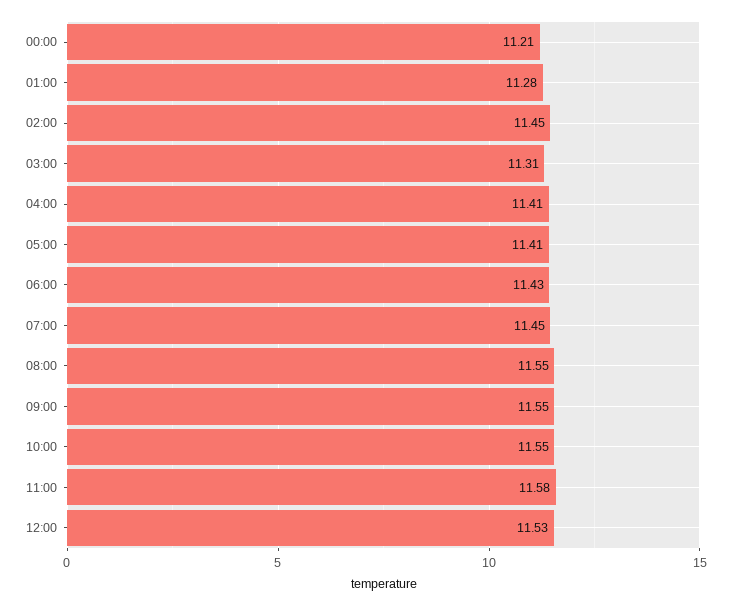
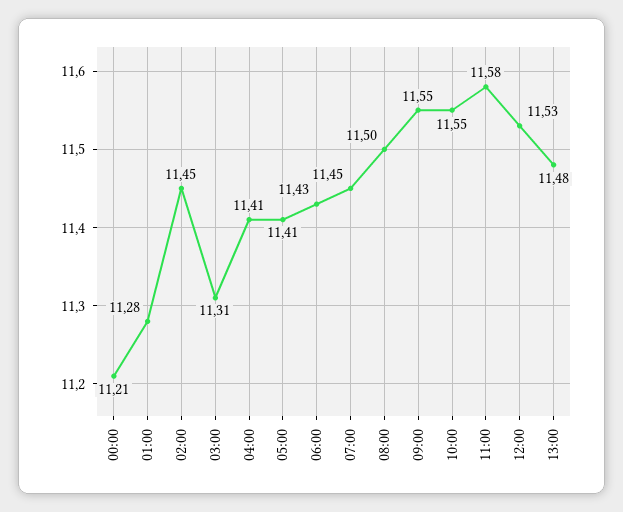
08:00: 11.55 -> 11.5
13:00: none -> 11.48

